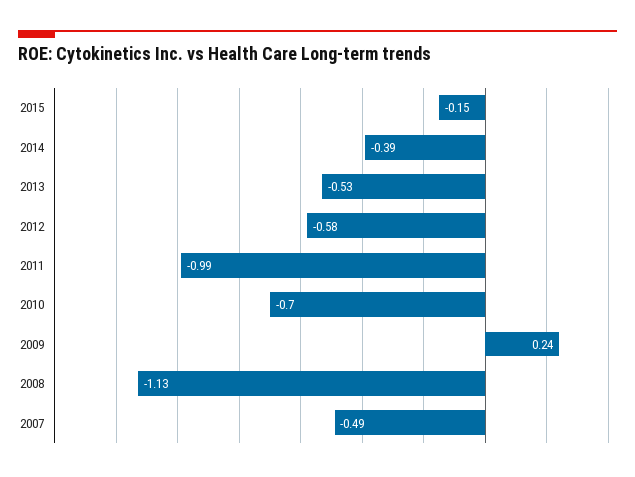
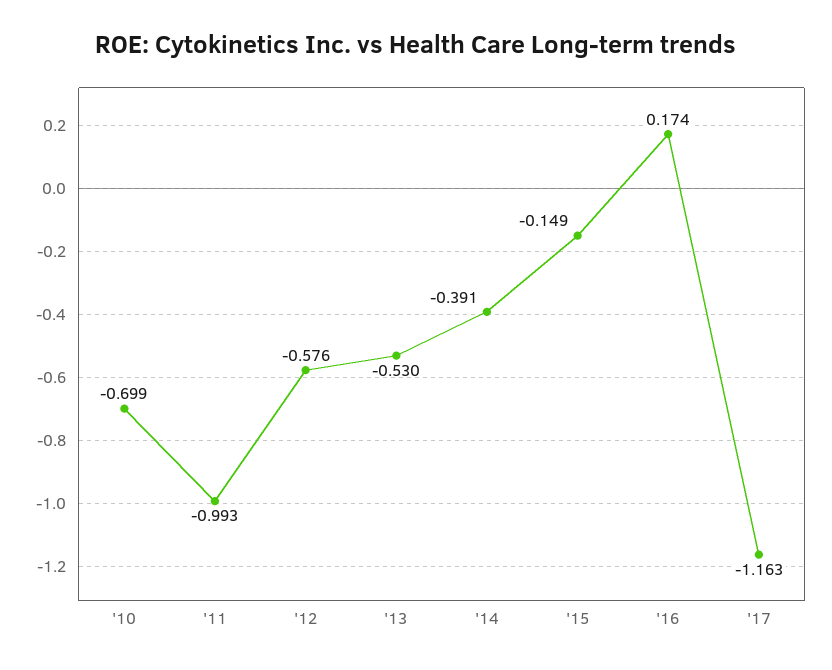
2009: 0.24 -> none
2008: -1.13 -> none
2007: -0.49 -> none
'16: none -> 0.174
'17: none -> -1.163

